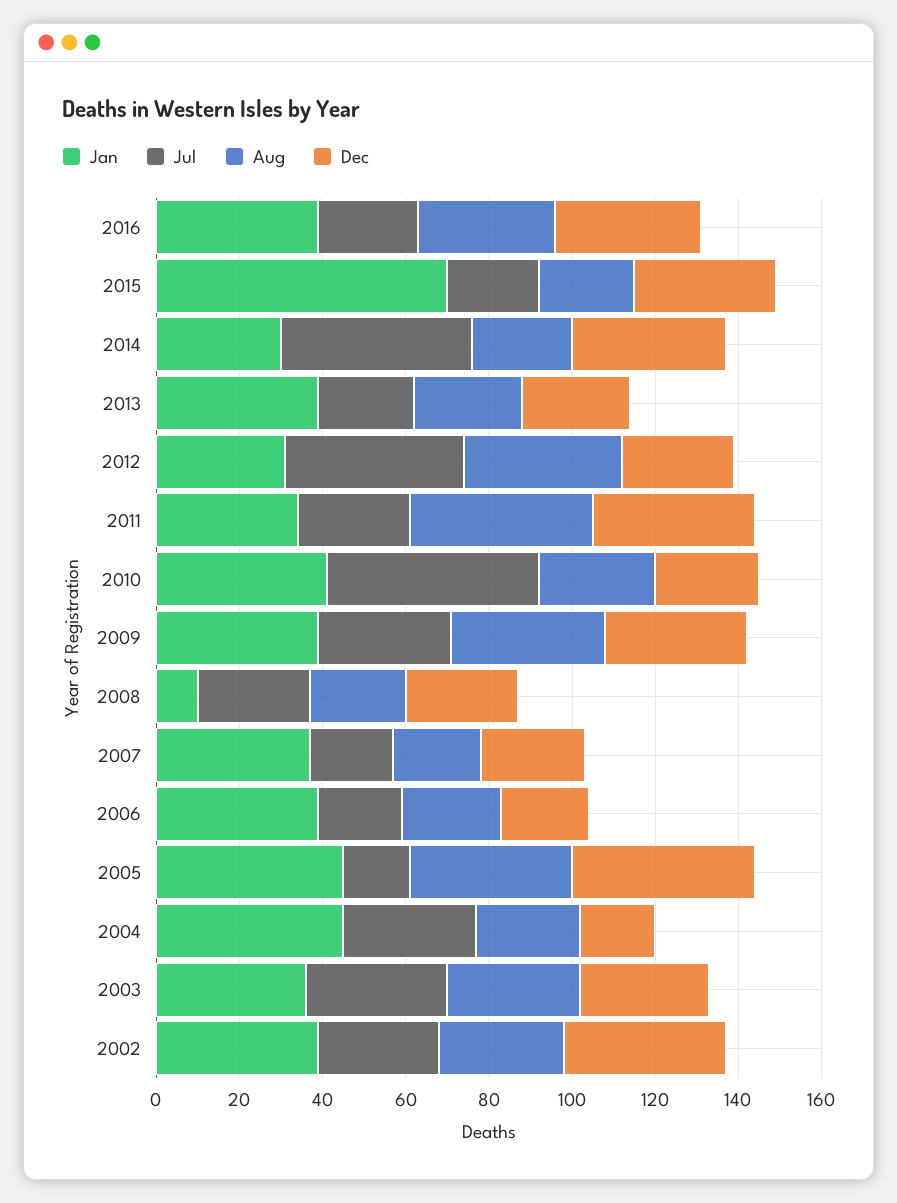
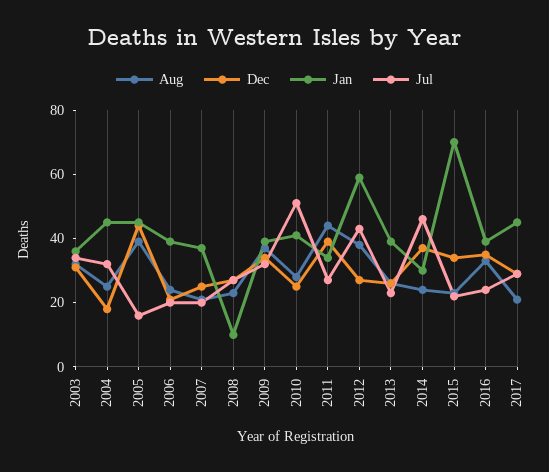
Jan, 2012: 30 -> 60
Jan, 2002: 40 -> none
Jul, 2002: 30 -> none
Aug, 2002: 30 -> none
Dec, 2002: 40 -> none
Aug, 2017: none -> 20
Dec, 2017: none -> 30
Jan, 2017: none -> 45
Jul, 2017: none -> 30

